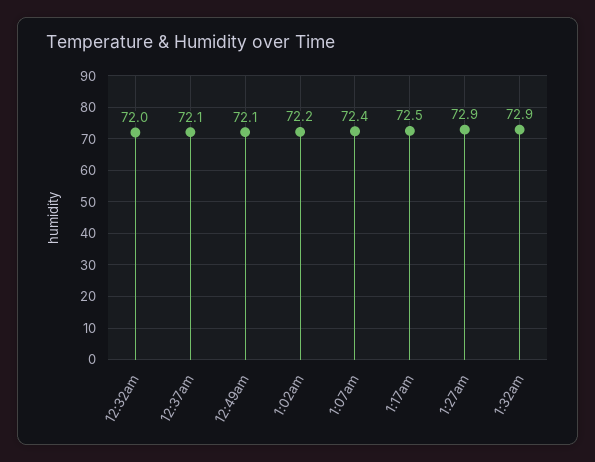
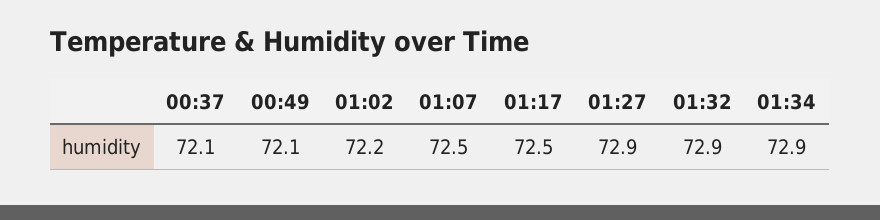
12:32am: 72 -> none
1:07am: 72.4 -> 72.5
01:34: none -> 72.9

